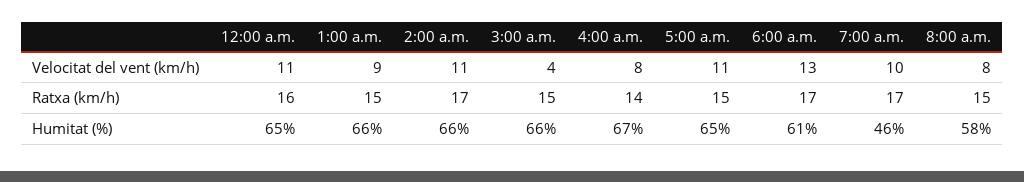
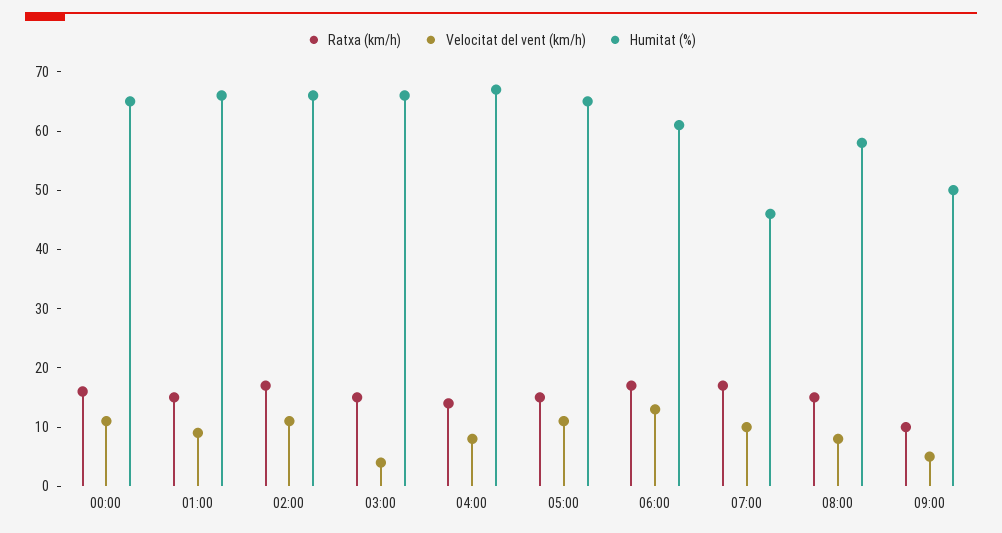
Ratxa (km/h), 09:00: none -> 10
Velocitat del vent (km/h), 09:00: none -> 5
Humitat (%), 09:00: none -> 50

